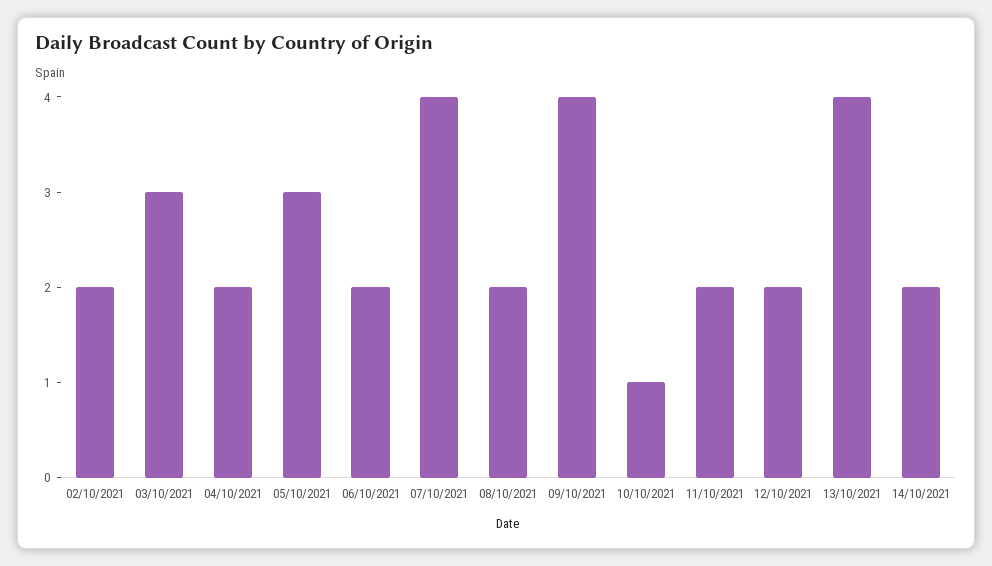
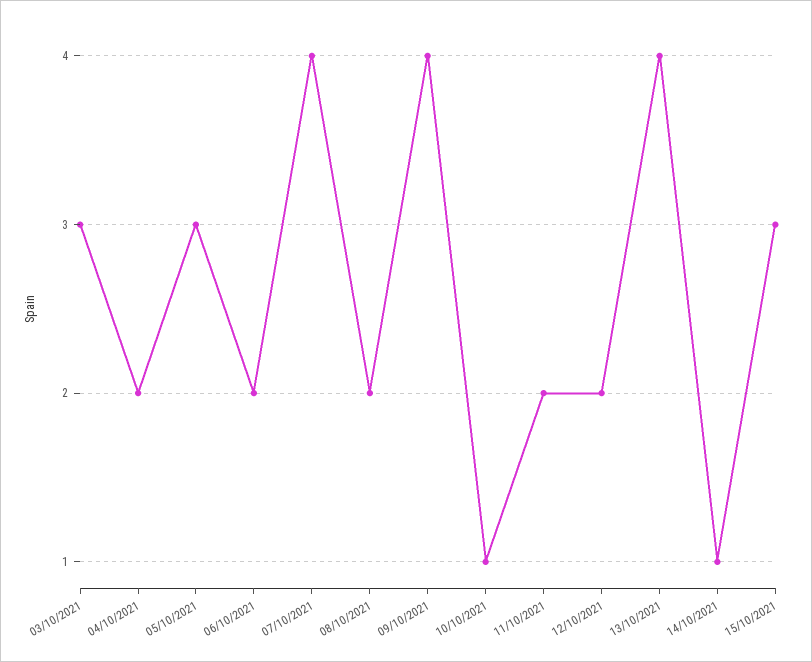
02/10/2021: 2 -> none
14/10/2021: 2 -> 1
15/10/2021: none -> 3

